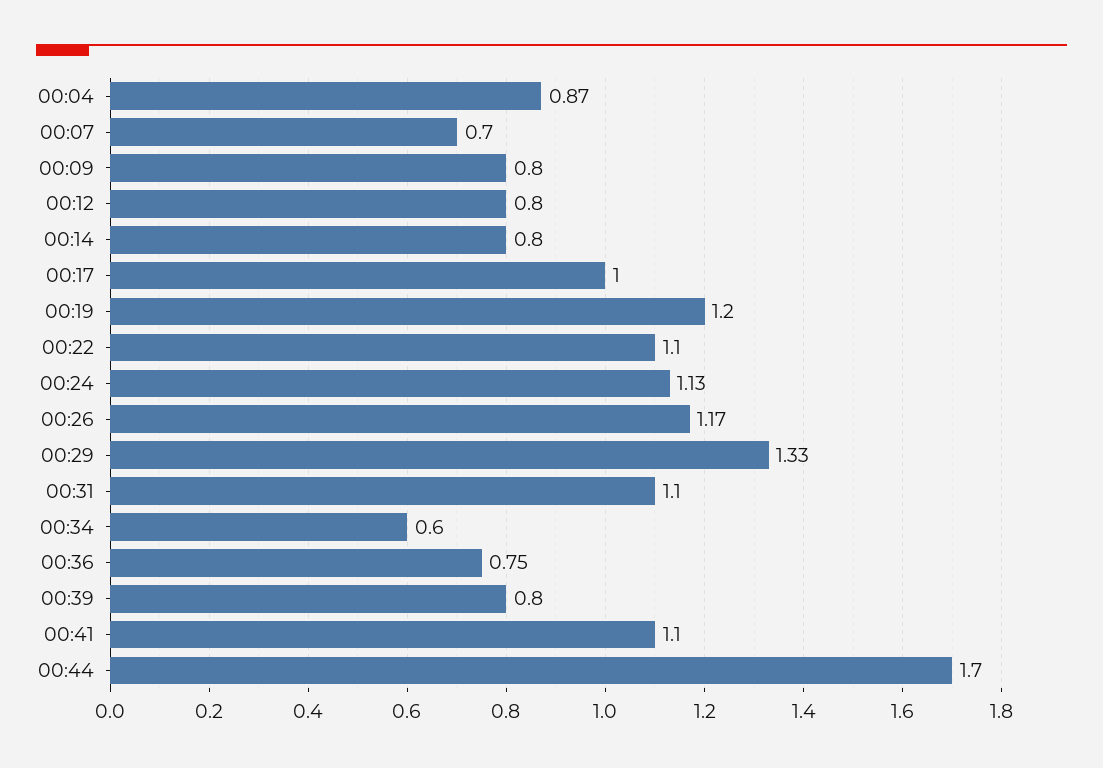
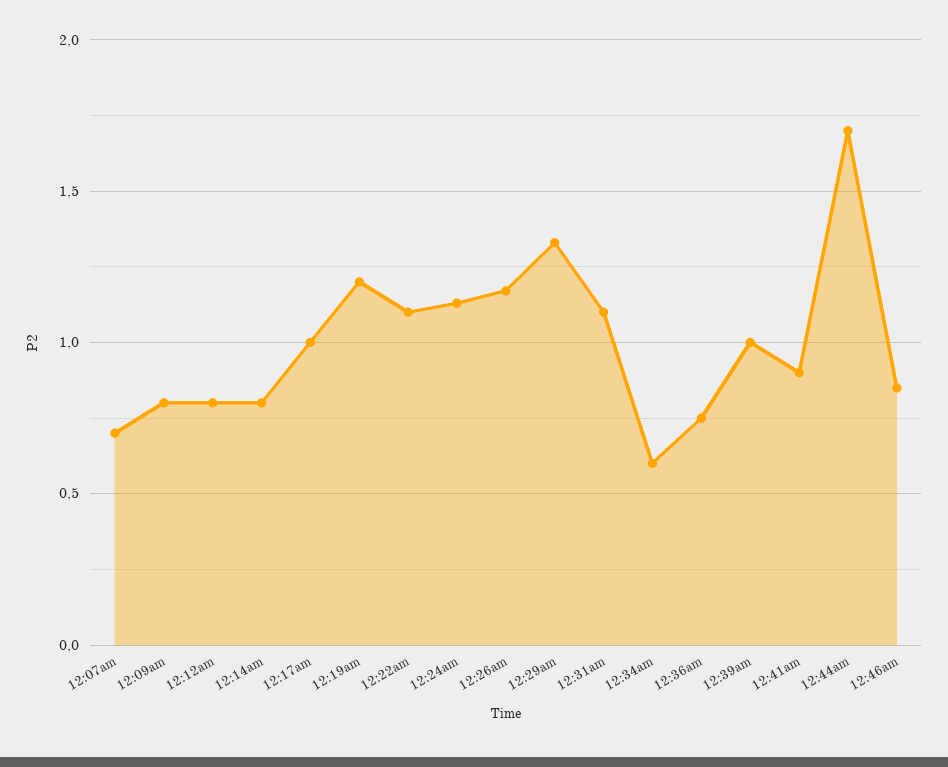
00:04: 0.87 -> none
00:39: 0.8 -> 1
00:41: 1.1 -> 0.9
12:46am: none -> 0.85

